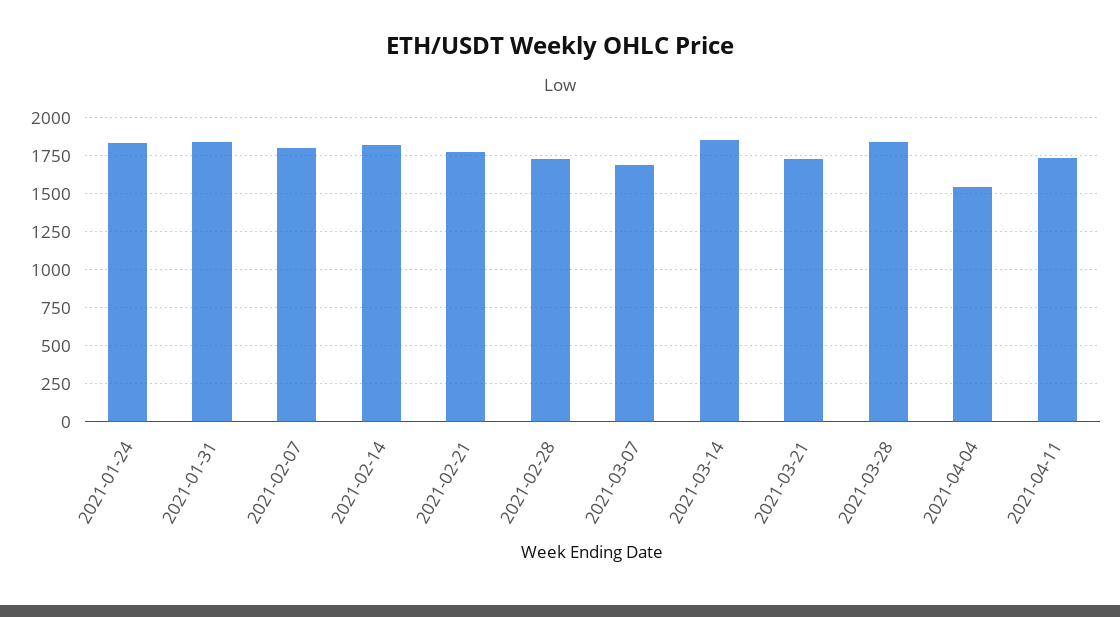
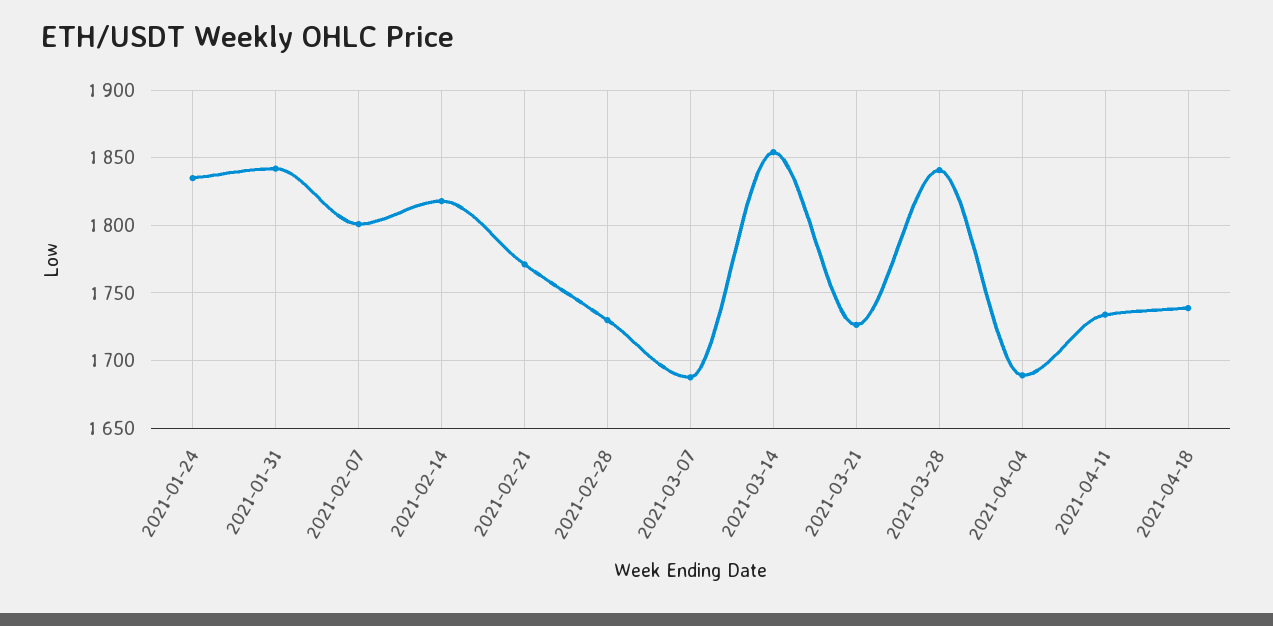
2021-04-04: 1550 -> 1690
2021-04-18: none -> 1740

